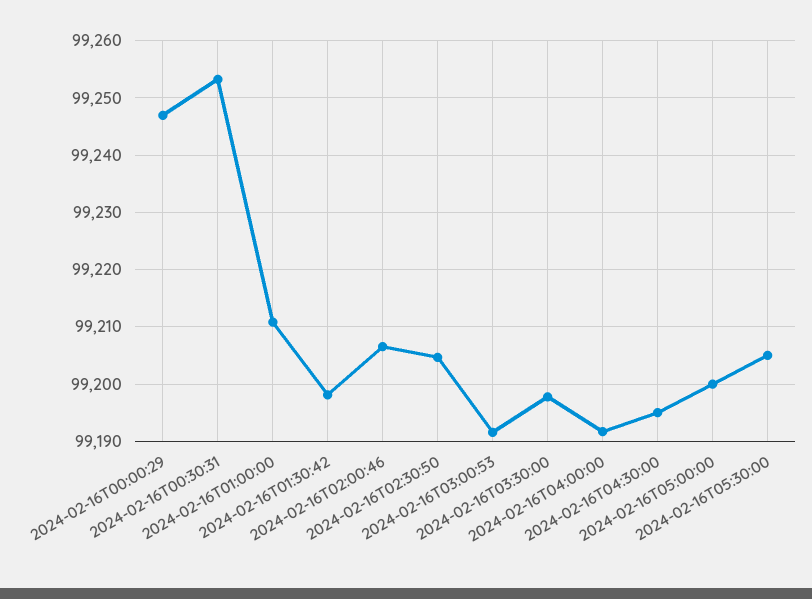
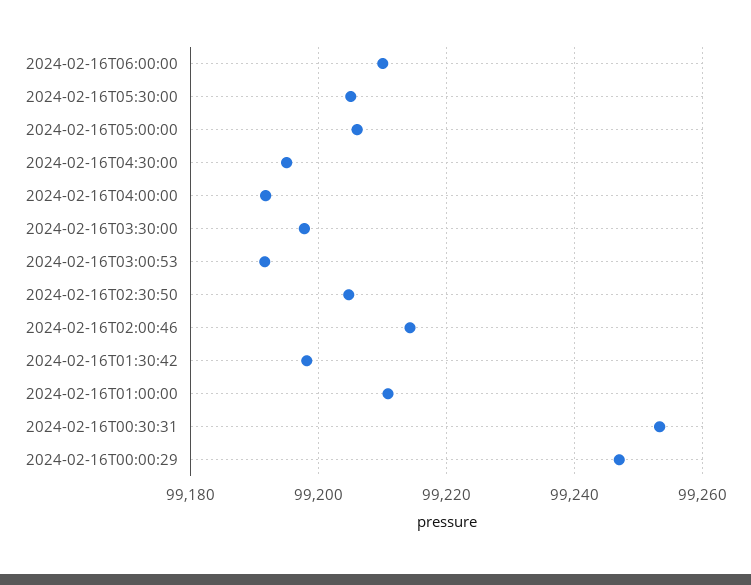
2024-02-16T02:00:46: 99206 -> 99214
2024-02-16T05:00:00: 99200 -> 99206
2024-02-16T06:00:00: none -> 99210

